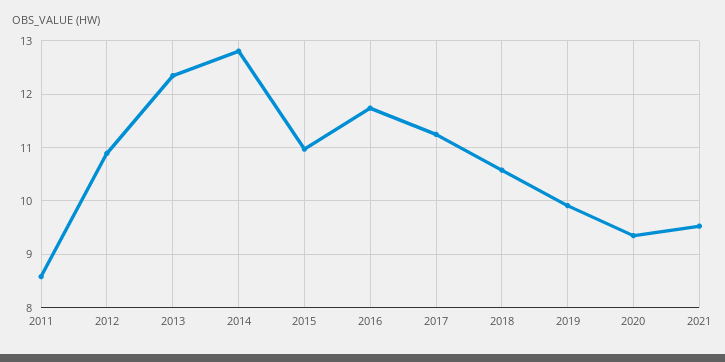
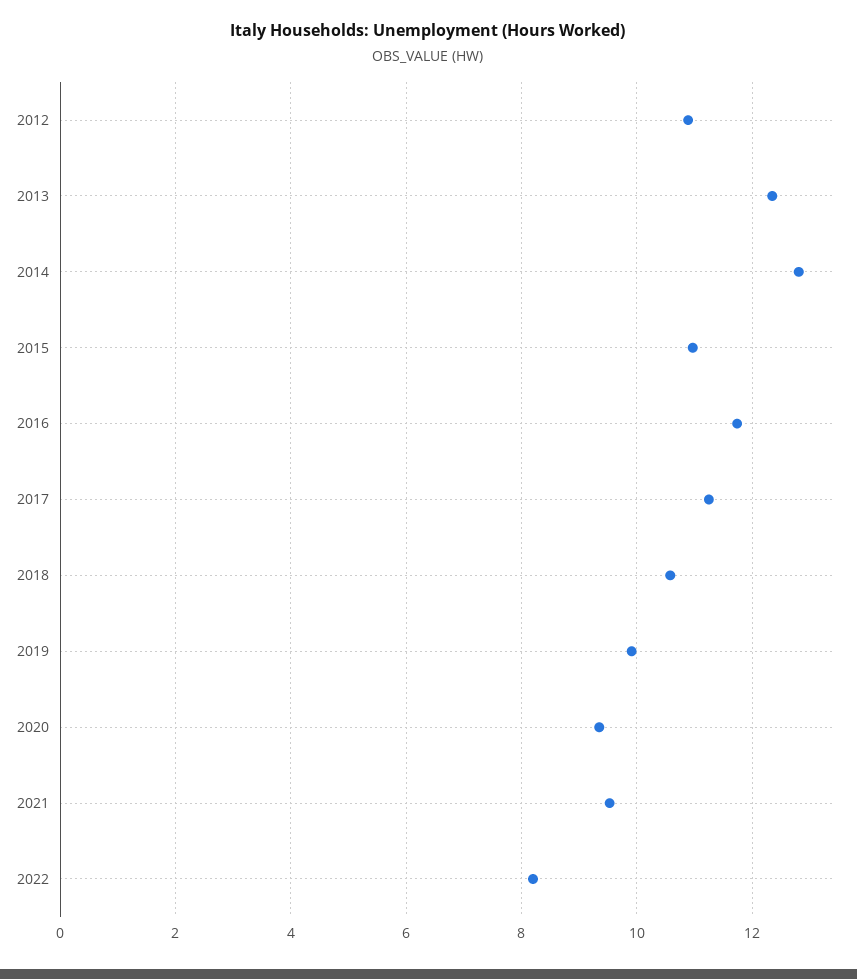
2011: 8.6 -> none
2022: none -> 8.2

